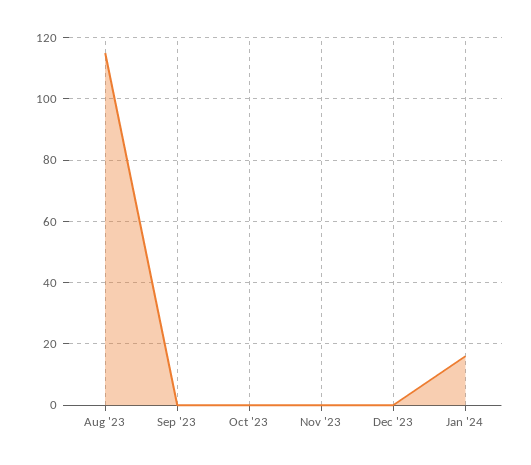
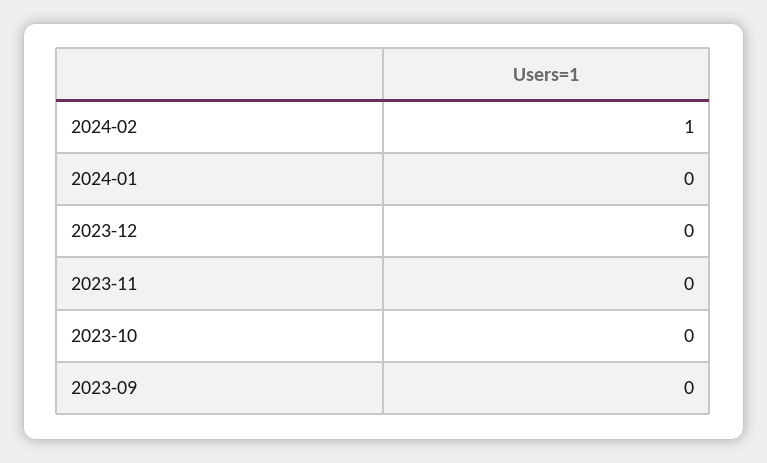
Aug '23: 115 -> none
Jan '24: 15 -> 0
2024-02: none -> 1

